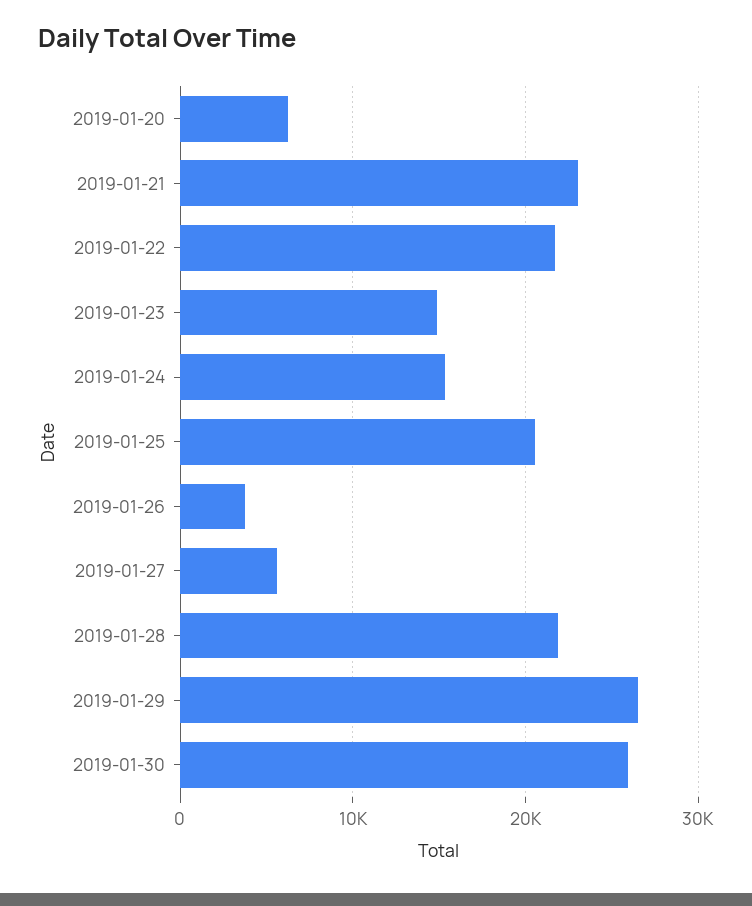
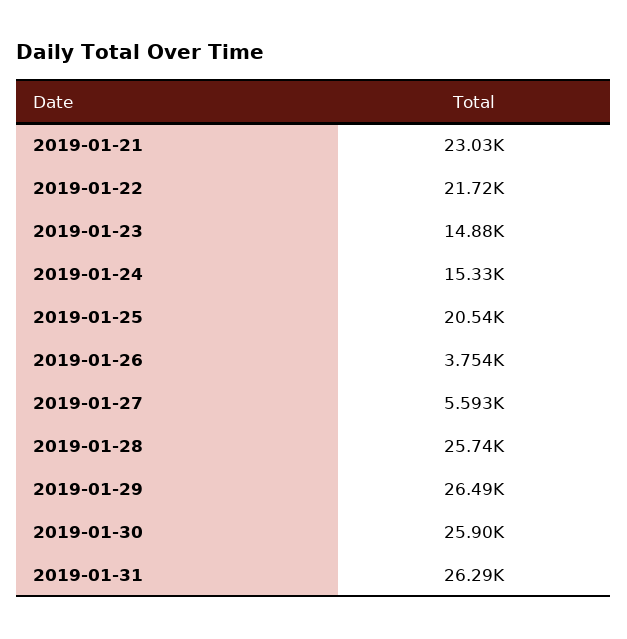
2019-01-20: 6000 -> none
2019-01-28: 22000 -> 25740
2019-01-31: none -> 26290

